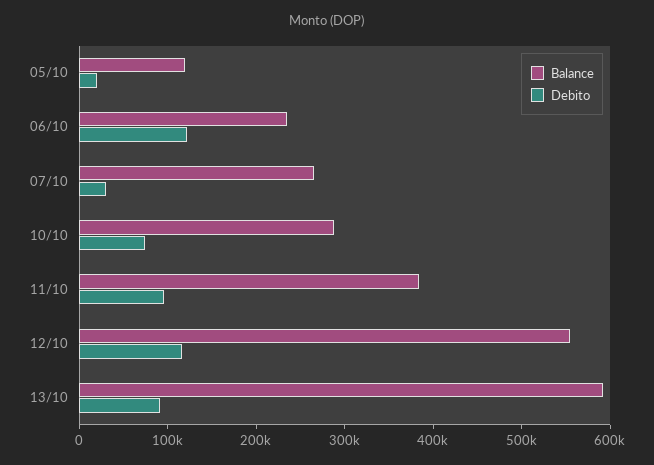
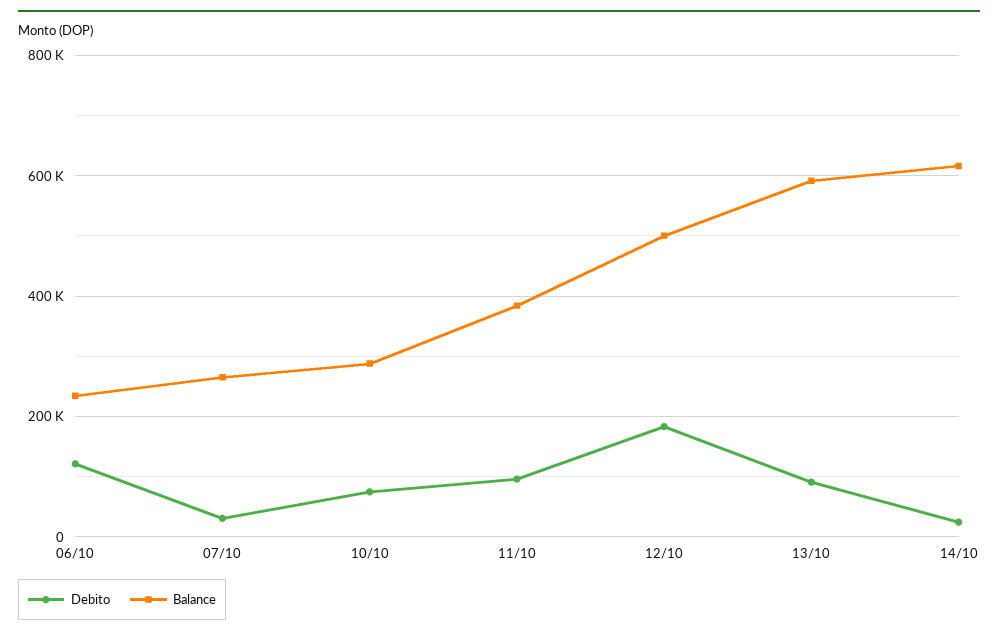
Balance, 05/10: 120000 -> none
Debito, 05/10: 20000 -> none
Balance, 12/10: 560000 -> 500000
Debito, 12/10: 120000 -> 180000
Debito, 14/10: none -> 20000
Balance, 14/10: none -> 620000

